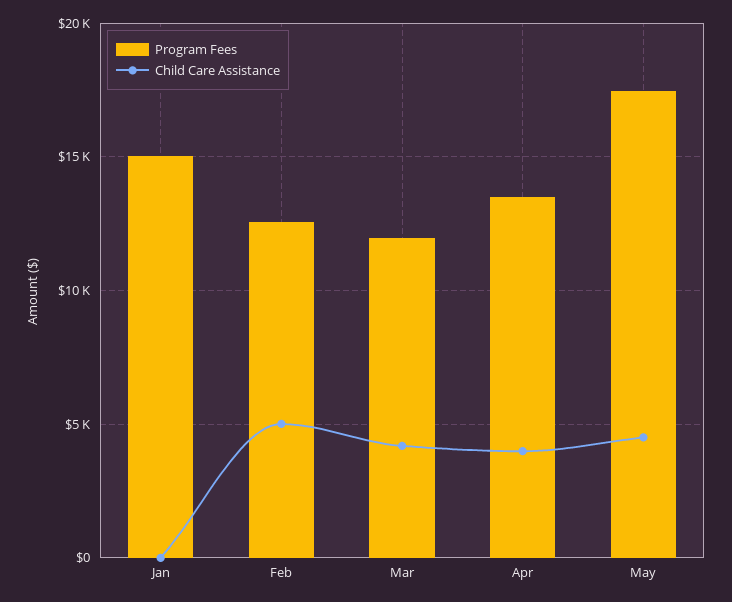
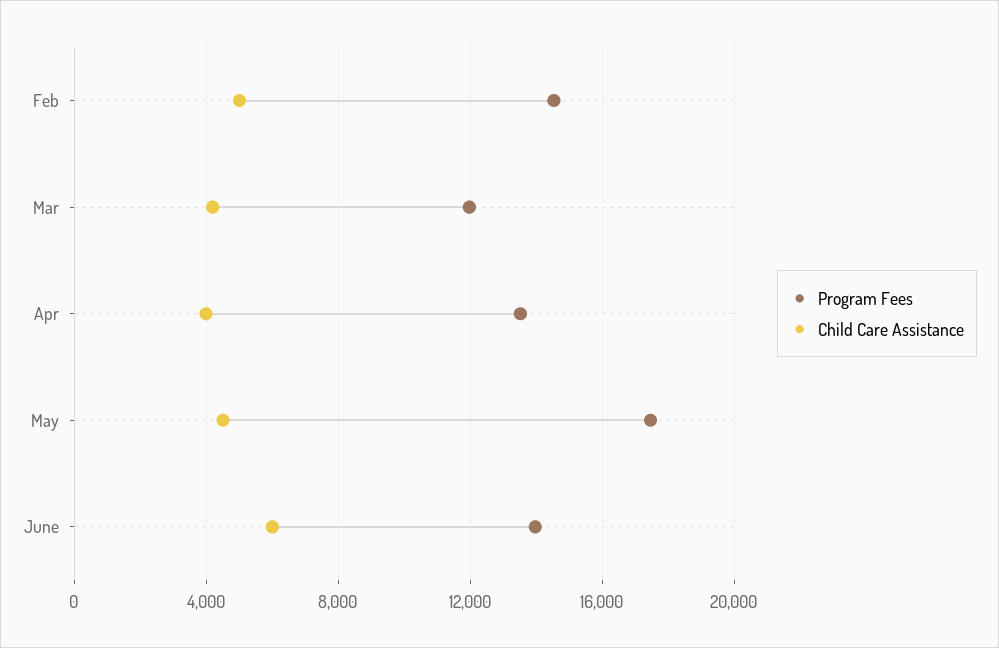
Program Fees, Jan: 15000 -> none
Child Care Assistance, Jan: 0 -> none
Program Fees, Feb: 12500 -> 14500
Program Fees, June: none -> 14000
Child Care Assistance, June: none -> 6000

